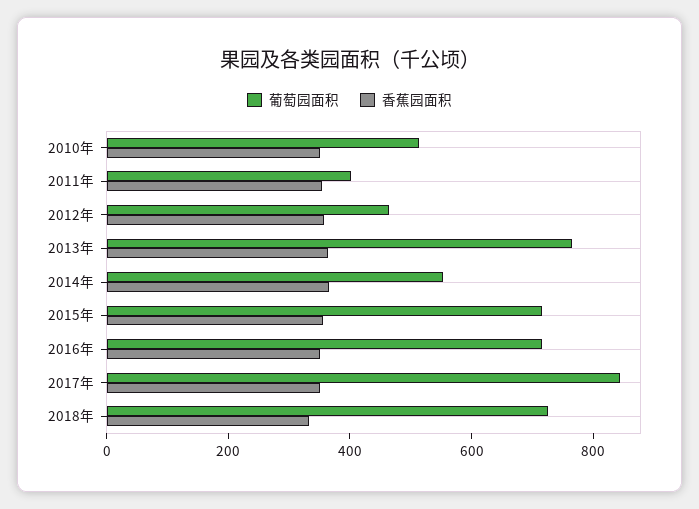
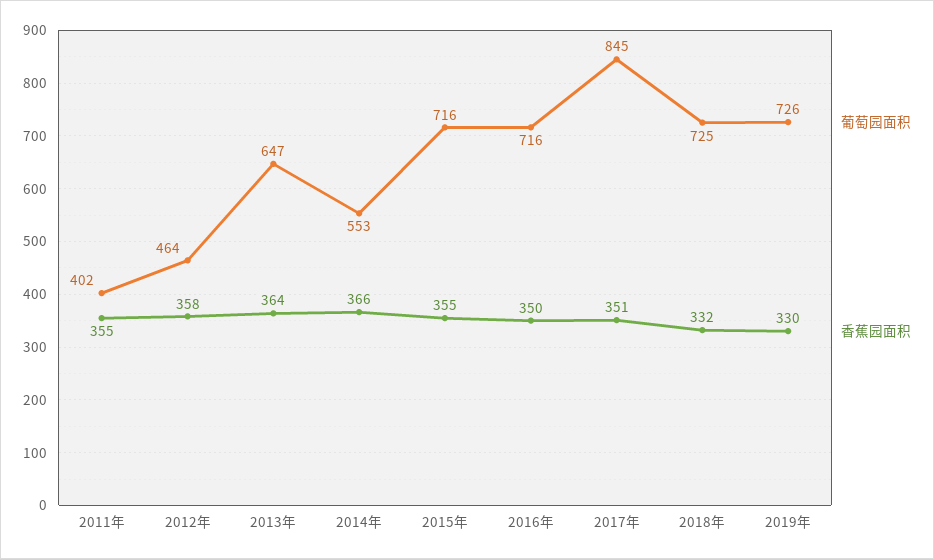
葡萄园面积, 2010年: 500 -> none
香蕉园面积, 2010年: 350 -> none
葡萄园面积, 2013年: 750 -> 647
葡萄园面积, 2019年: none -> 726
香蕉园面积, 2019年: none -> 330

